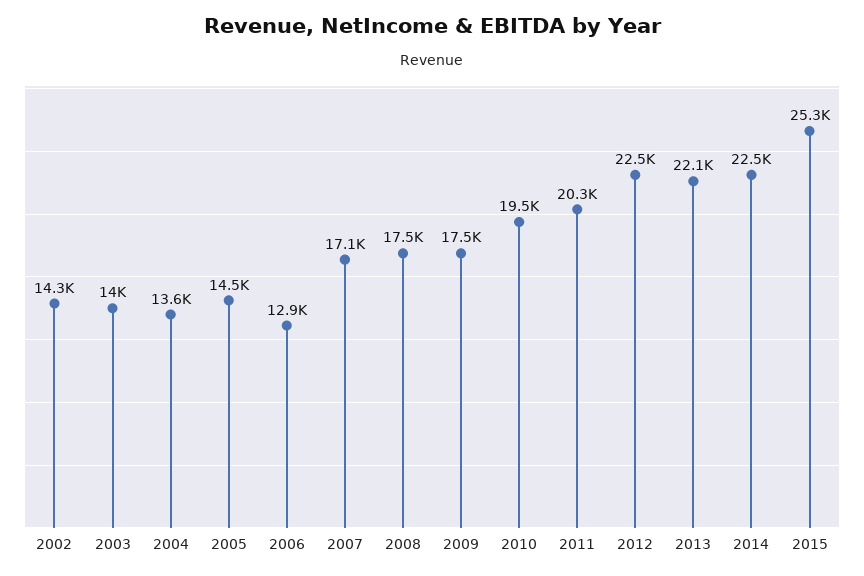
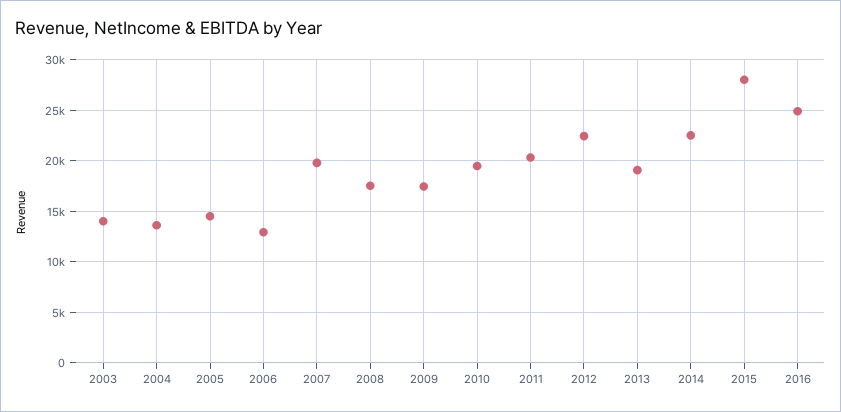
2002: 14300 -> none
2007: 17100 -> 20000
2013: 22100 -> 19000
2015: 25300 -> 28000
2016: none -> 25000

